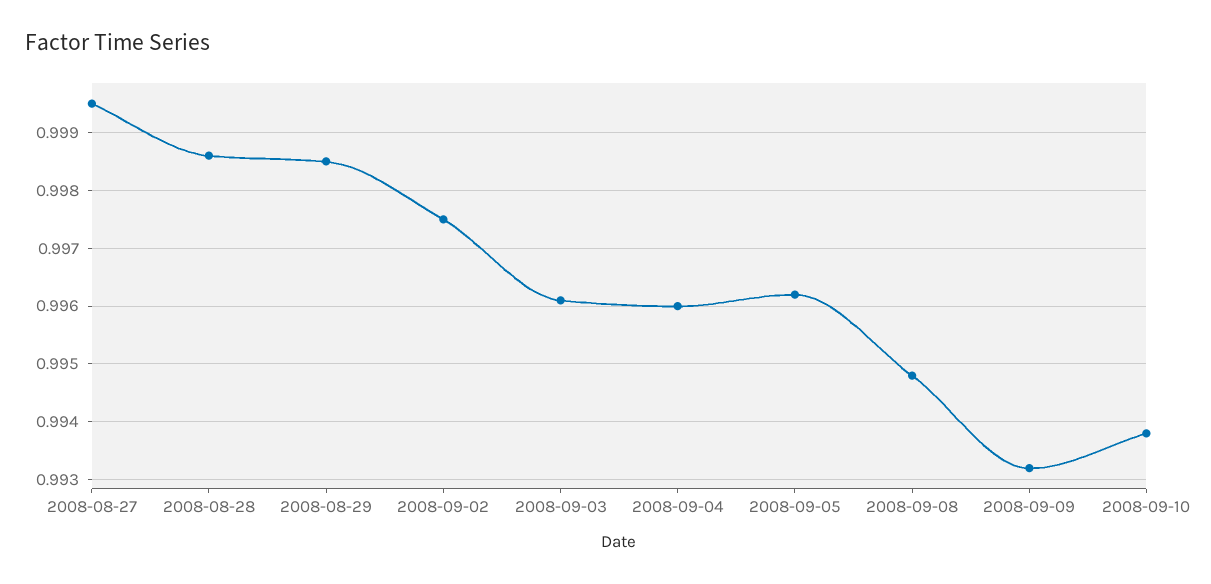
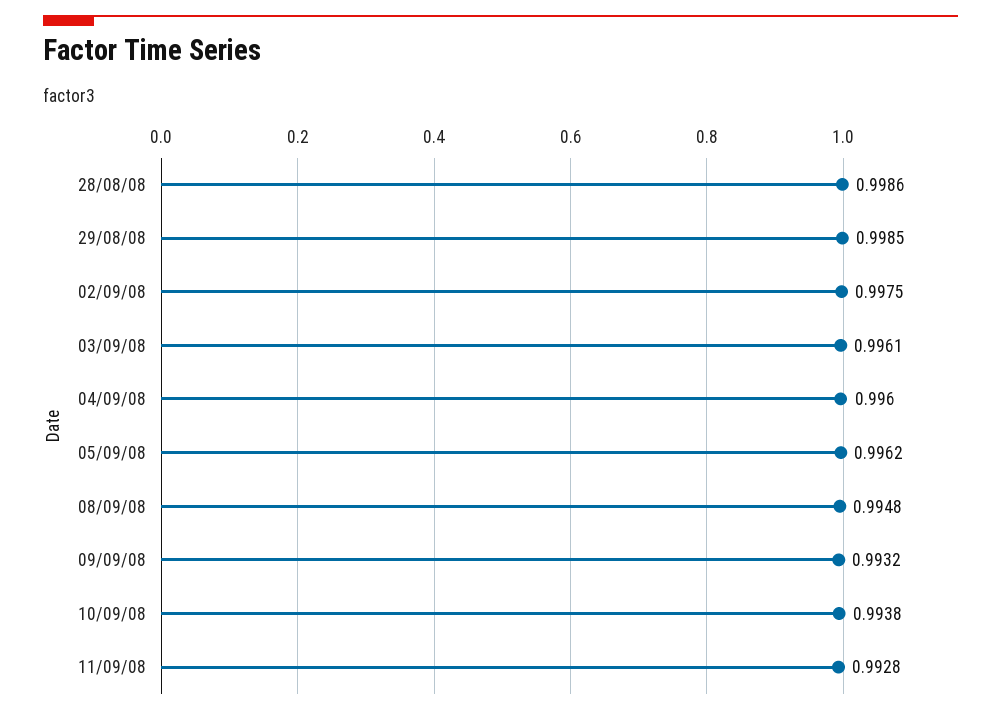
2008-08-27: 0.9995 -> none
11/09/08: none -> 0.9928

